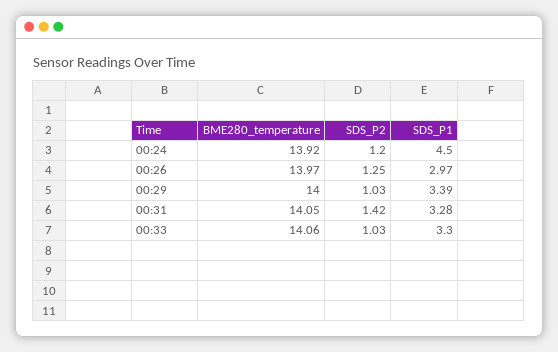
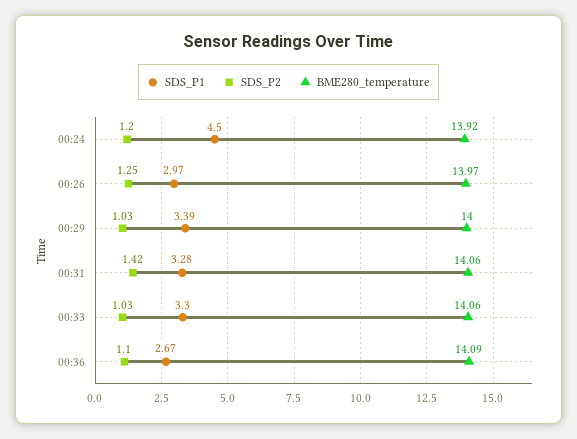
BME280_temperature, 00:31: 14.05 -> 14.06
SDS_P1, 00:36: none -> 2.67
SDS_P2, 00:36: none -> 1.1
BME280_temperature, 00:36: none -> 14.09

